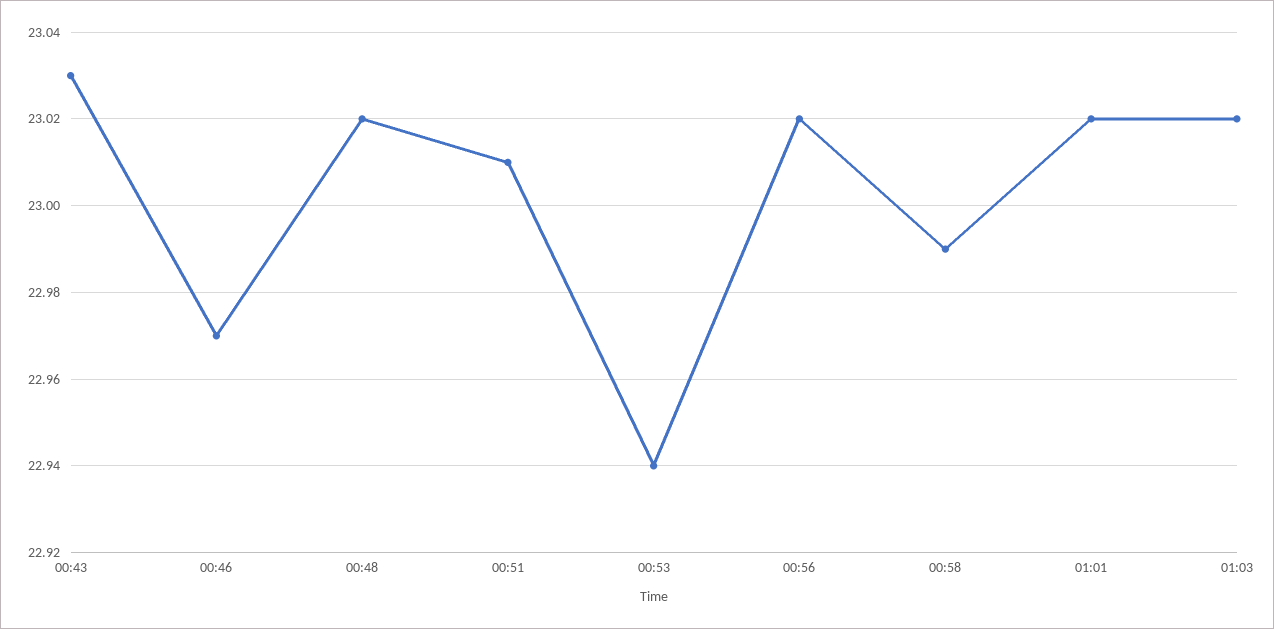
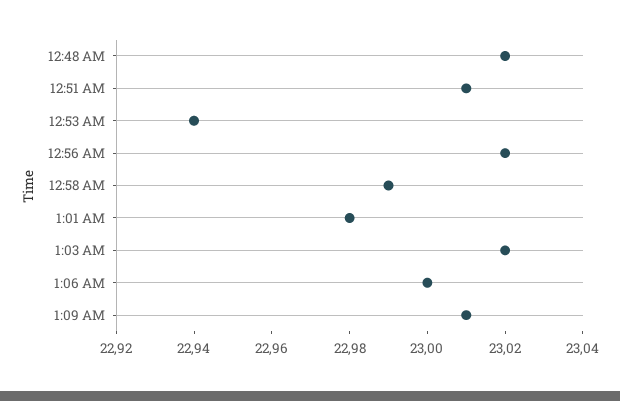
00:43: 23.03 -> none
00:46: 22.97 -> none
01:01: 23.02 -> 22.98
1:06 AM: none -> 23
1:09 AM: none -> 23.01

